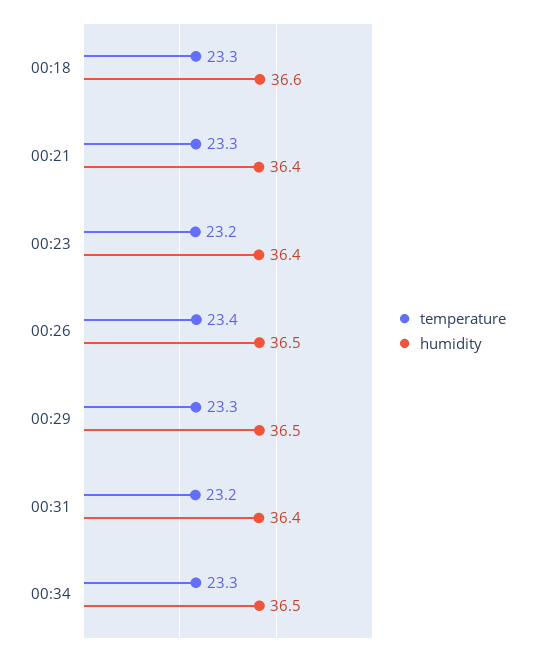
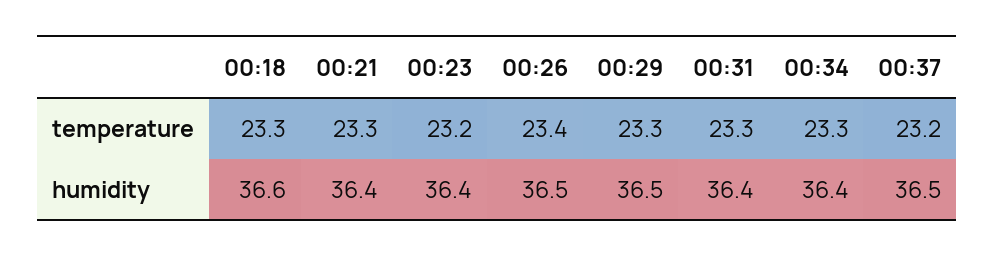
temperature, 00:31: 23.2 -> 23.3
humidity, 00:34: 36.5 -> 36.4
temperature, 00:37: none -> 23.2
humidity, 00:37: none -> 36.5

